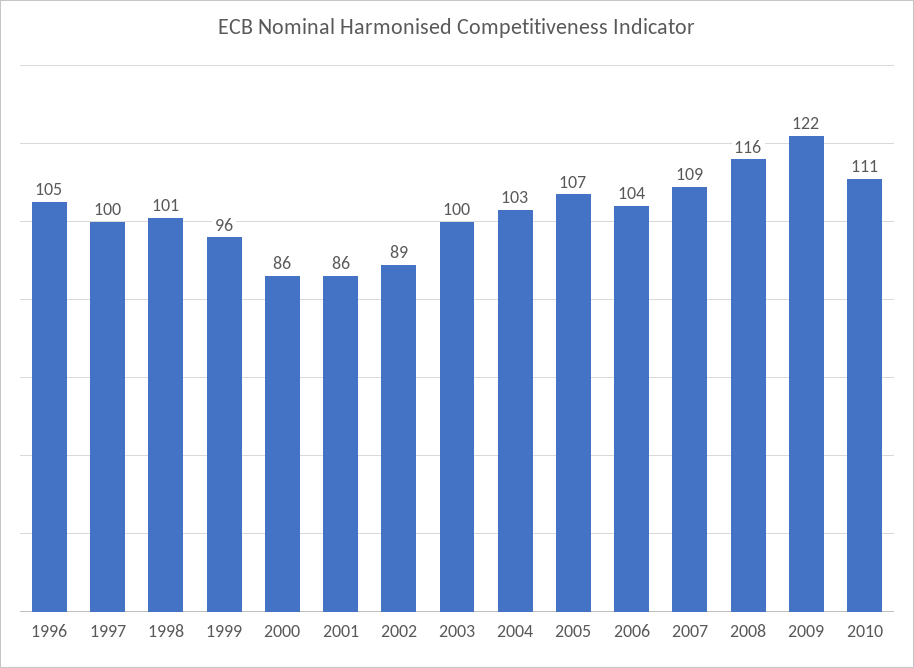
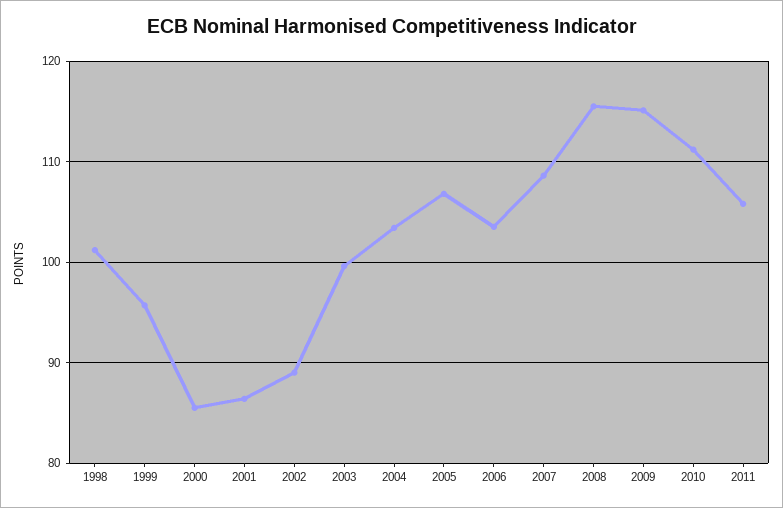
1996: 105 -> none
1997: 100 -> none
2009: 122 -> 115
2011: none -> 106

